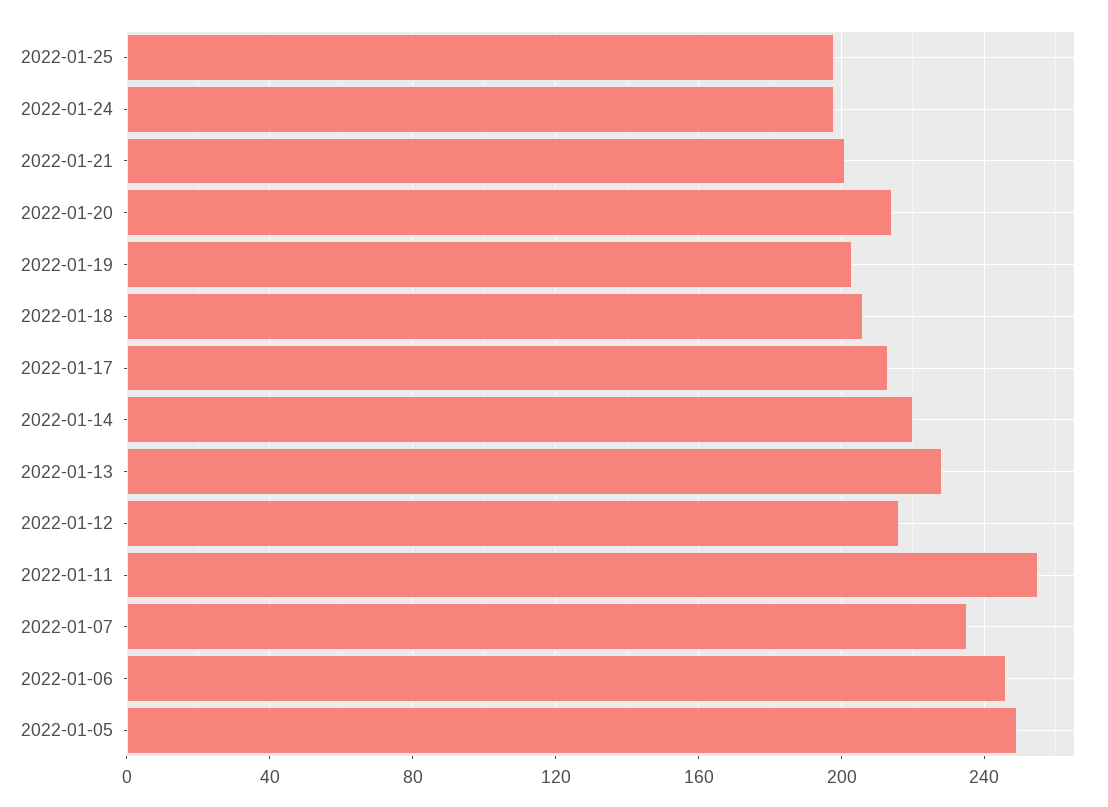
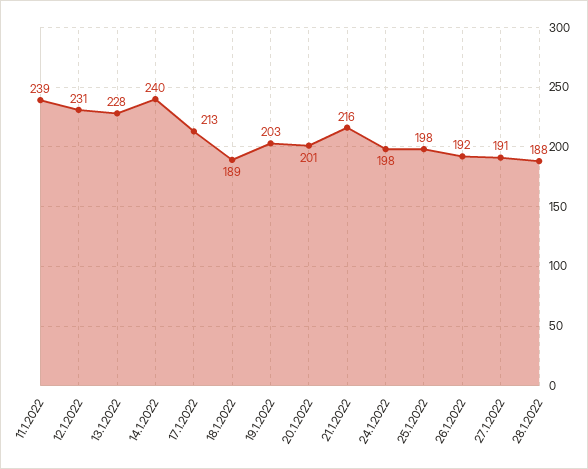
2022-01-21: 200 -> 216
2022-01-20: 215 -> 201
2022-01-18: 205 -> 189
2022-01-14: 220 -> 240
2022-01-12: 215 -> 231
2022-01-11: 255 -> 239
2022-01-07: 235 -> none
2022-01-06: 245 -> none
2022-01-05: 250 -> none
26.1.2022: none -> 192
27.1.2022: none -> 191
28.1.2022: none -> 188

